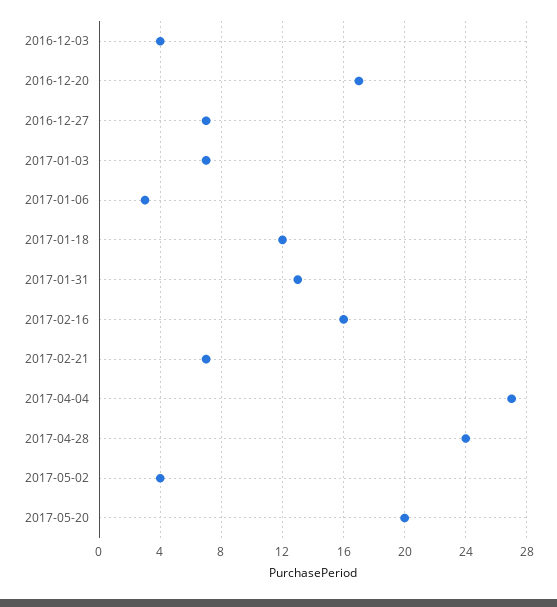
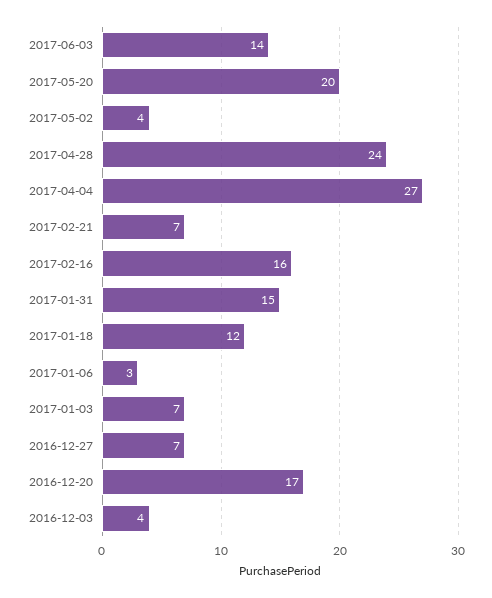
2017-01-31: 13 -> 15
2017-06-03: none -> 14

